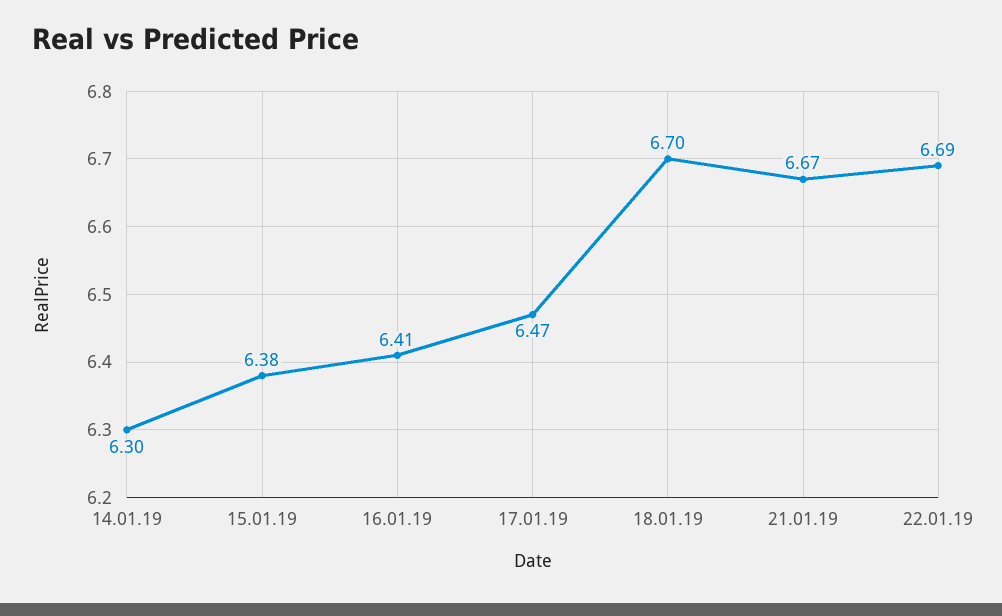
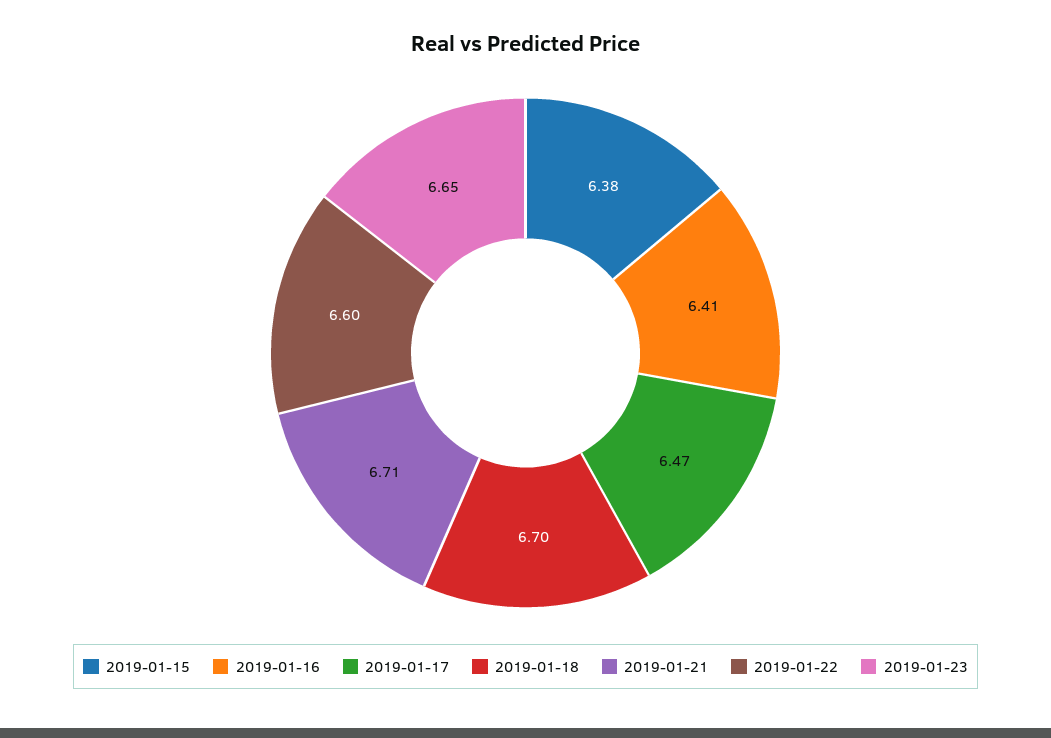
14.01.19: 6.3 -> none
21.01.19: 6.67 -> 6.71
22.01.19: 6.69 -> 6.6
2019-01-23: none -> 6.65

